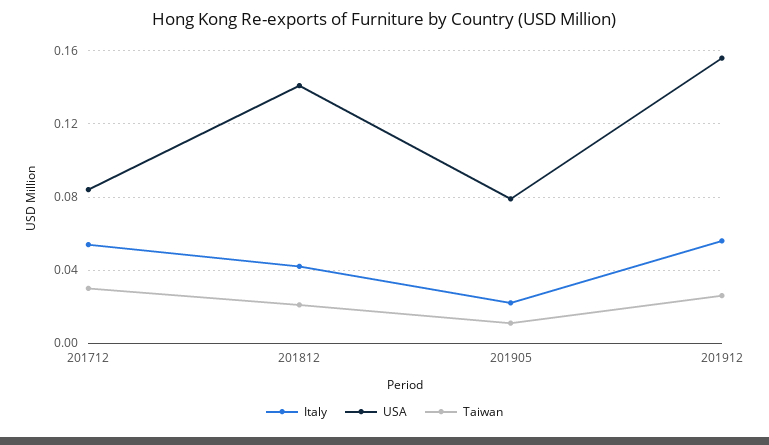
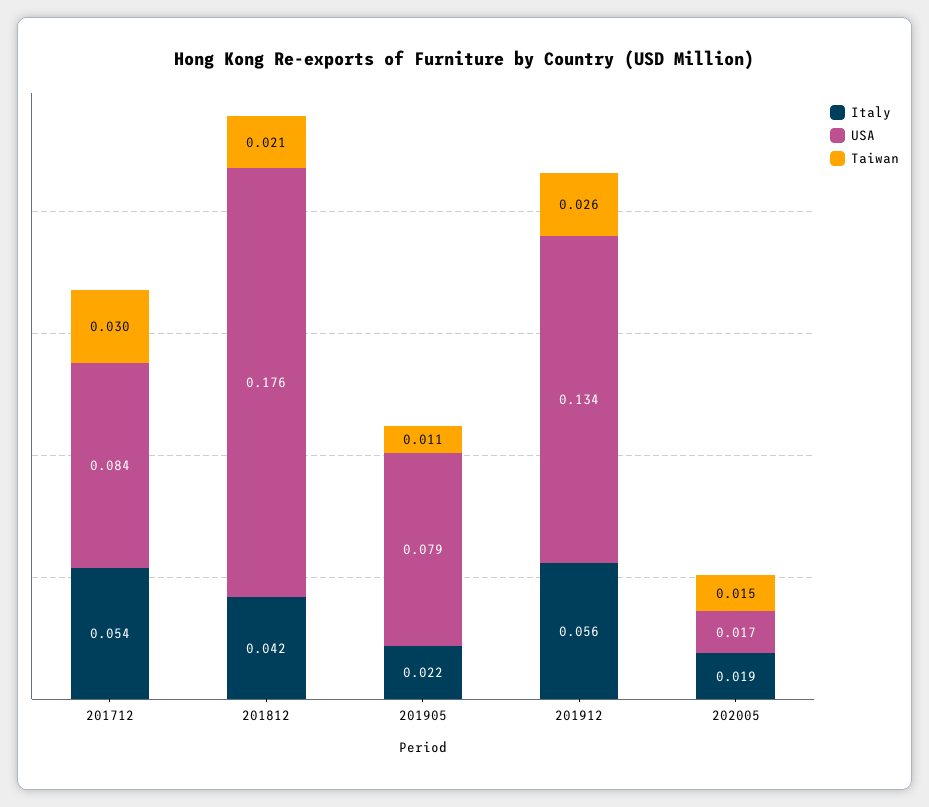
USA, 201812: 0.14 -> 0.176
USA, 201912: 0.155 -> 0.134
Italy, 202005: none -> 0.019
USA, 202005: none -> 0.017
Taiwan, 202005: none -> 0.015

